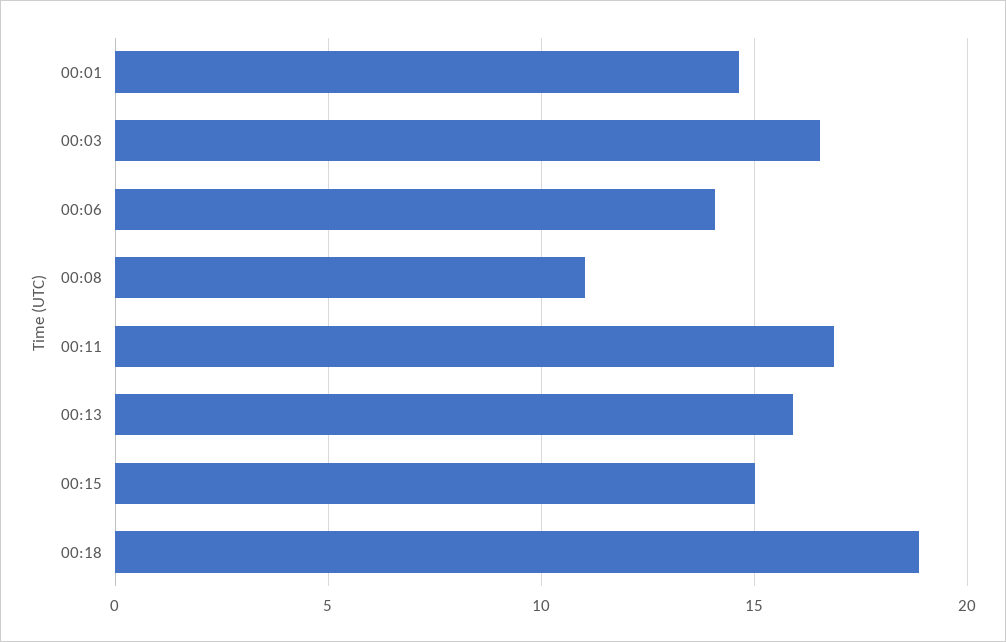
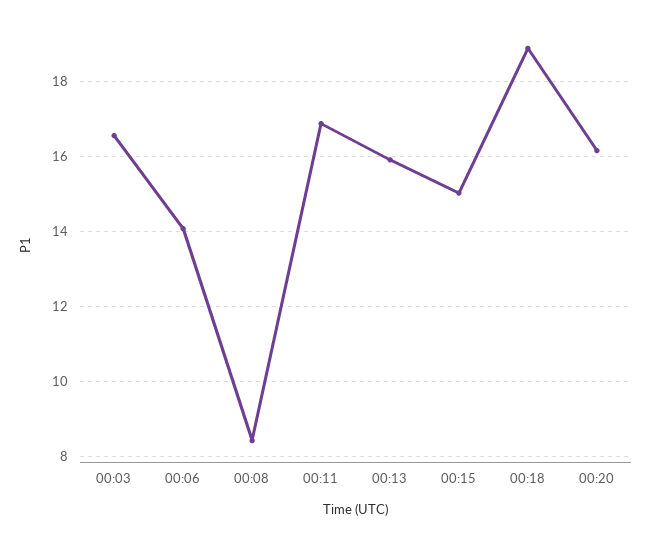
00:01: 14.5 -> none
00:08: 11 -> 8.4
00:20: none -> 16.2

